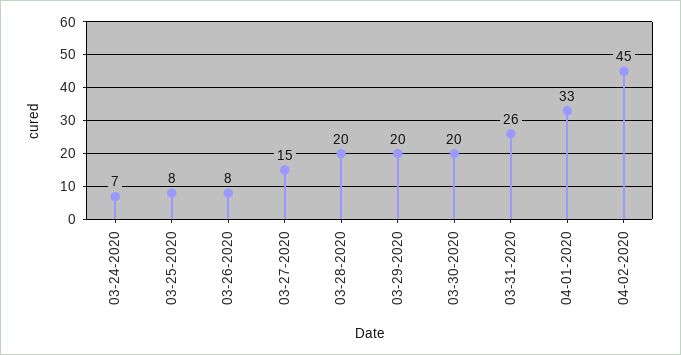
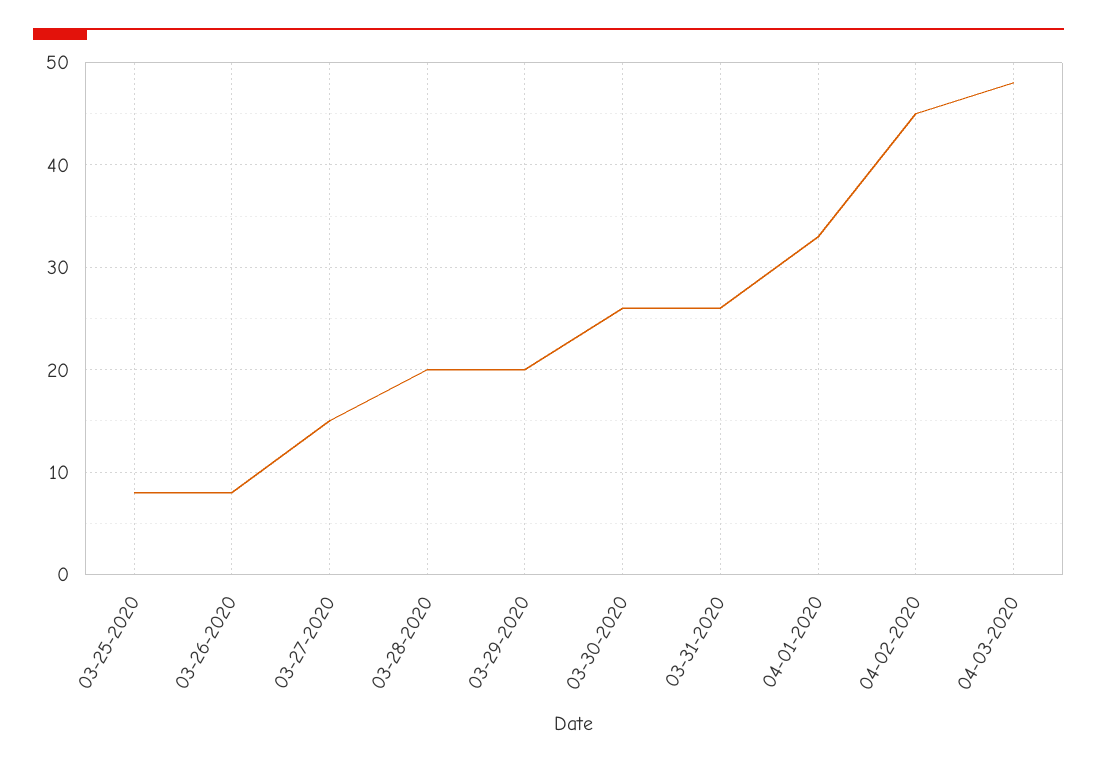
03-24-2020: 7 -> none
03-30-2020: 20 -> 26
04-03-2020: none -> 48

